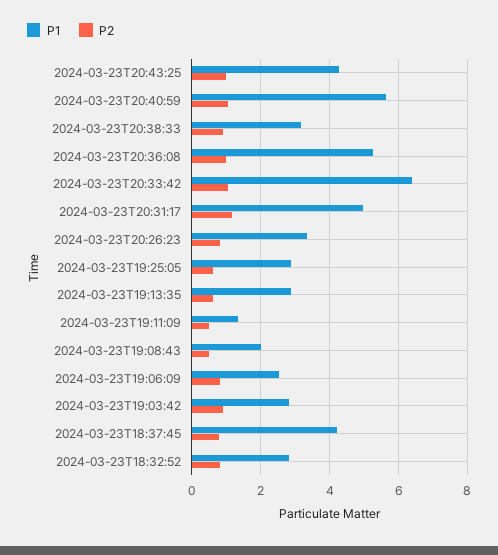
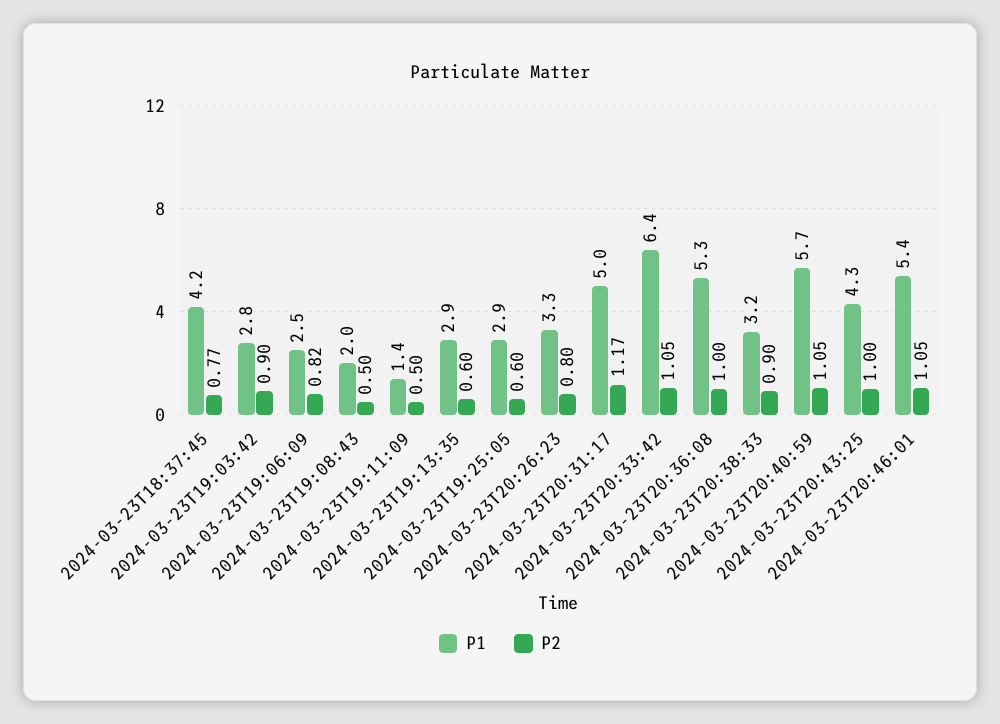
P1, 2024-03-23T18:32:52: 2.8 -> none
P2, 2024-03-23T18:32:52: 0.8 -> none
P1, 2024-03-23T20:46:01: none -> 5.4
P2, 2024-03-23T20:46:01: none -> 1.05

